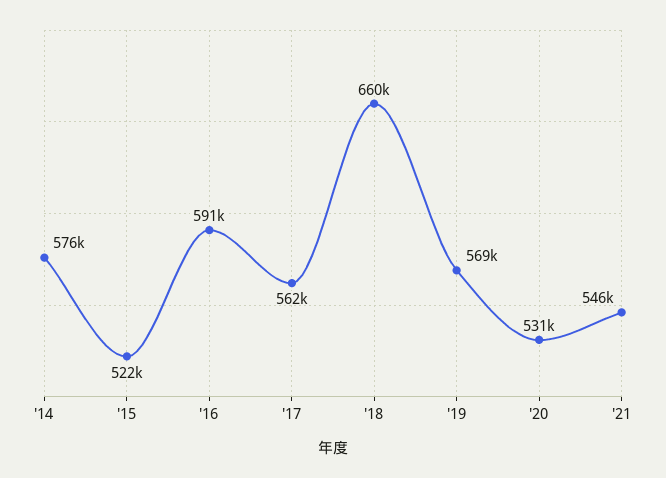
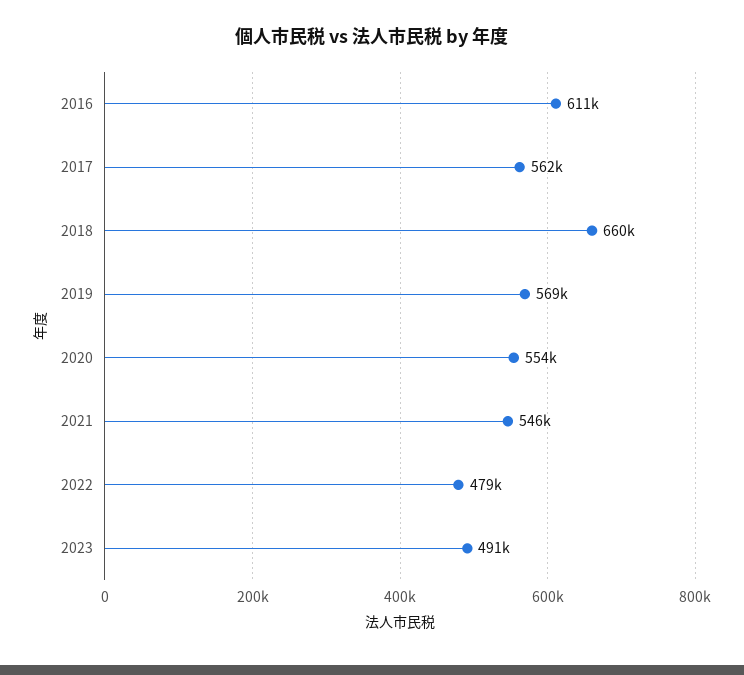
'14: 576000 -> none
'15: 522000 -> none
'16: 591000 -> 611000
'20: 531000 -> 554000
2022: none -> 479000
2023: none -> 491000

